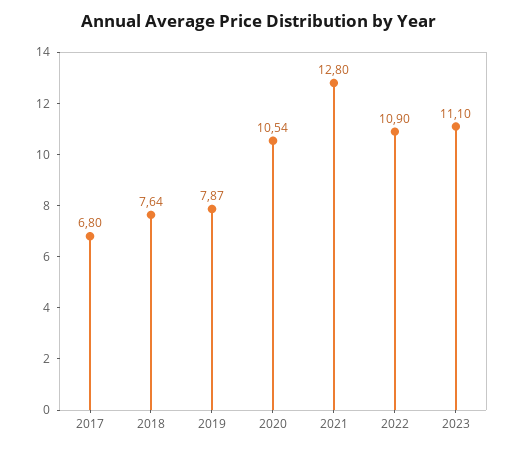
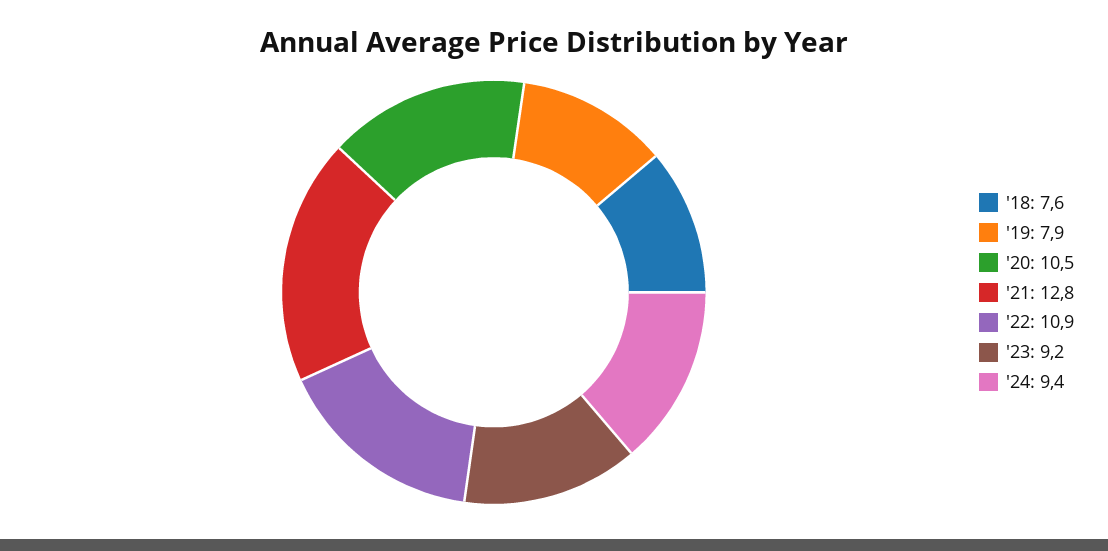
2017: 6.8 -> none
2023: 11.1 -> 9.2
'24: none -> 9.4

